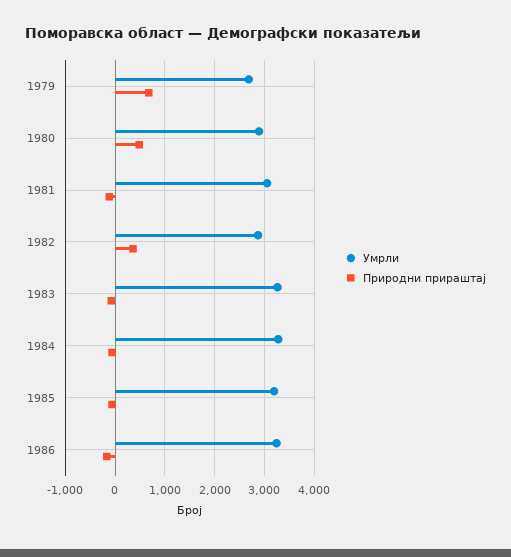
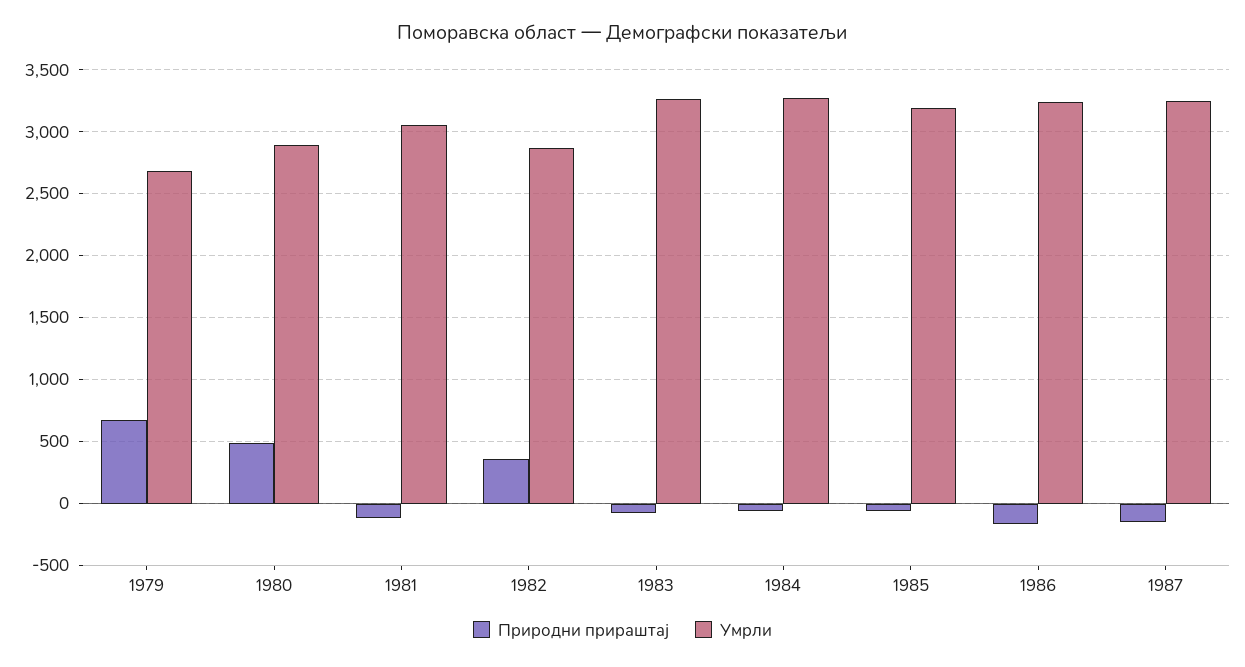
Природни прираштај, 1987: none -> -150
Умрли, 1987: none -> 3250

